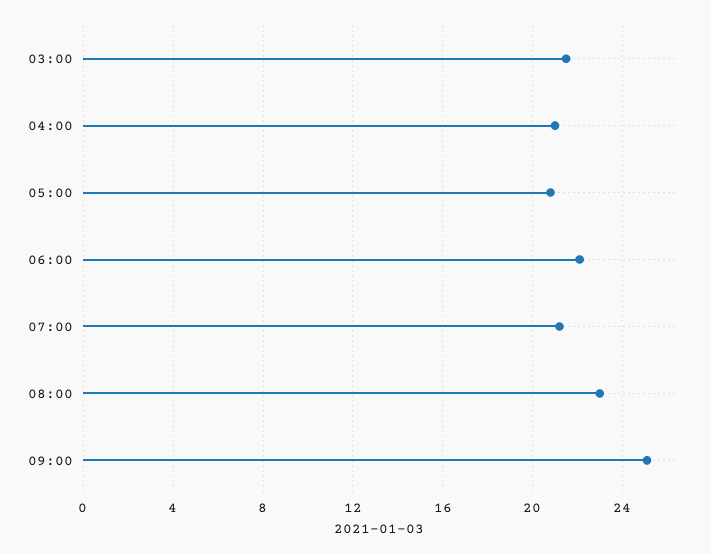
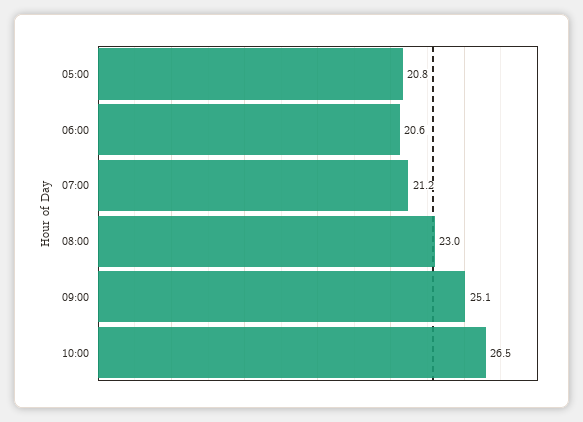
03:00: 21.5 -> none
04:00: 21 -> none
06:00: 22 -> 20.6
10:00: none -> 26.5

